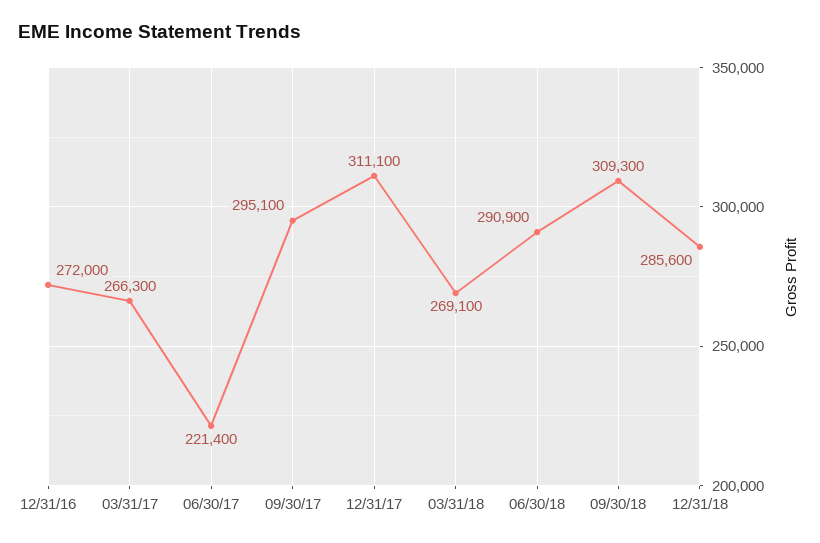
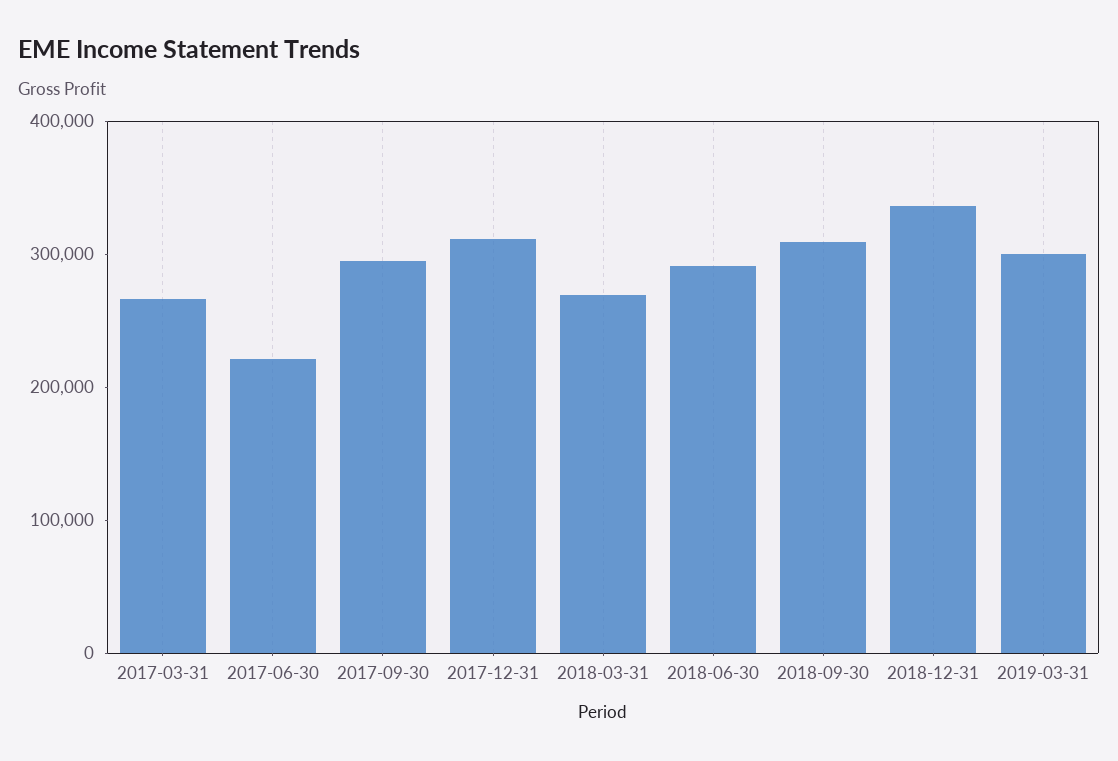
12/31/16: 272000 -> none
12/31/18: 285600 -> 340000
2019-03-31: none -> 300000

